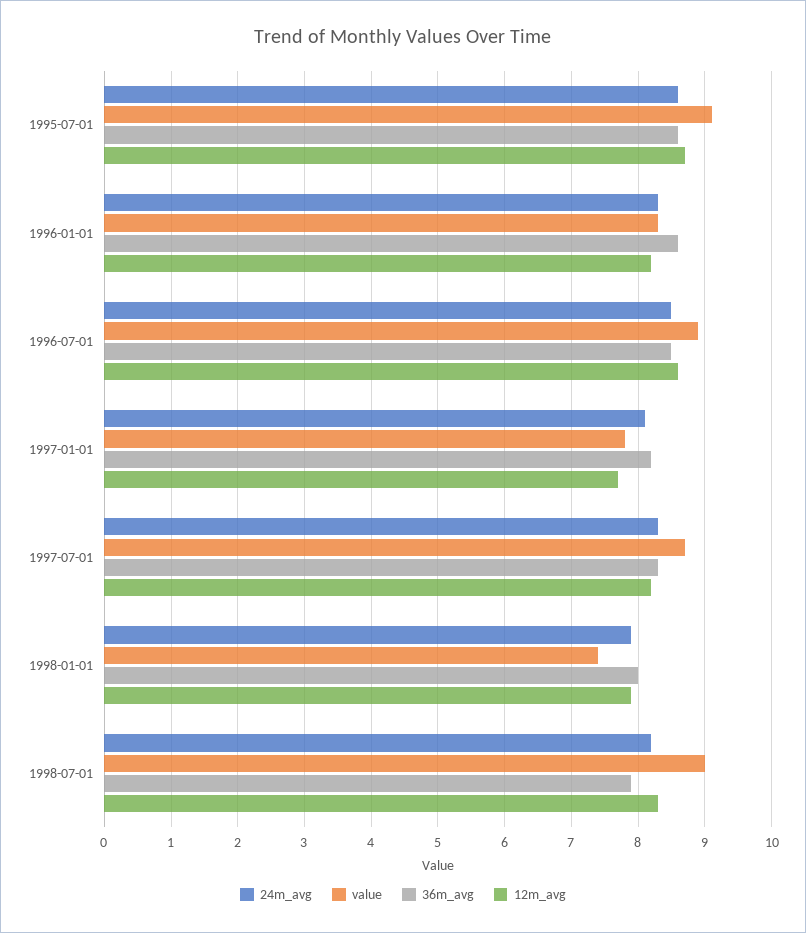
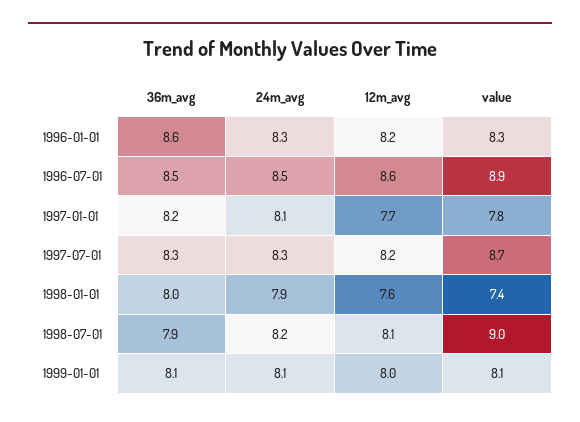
24m_avg, 1995-07-01: 8.6 -> none
value, 1995-07-01: 9.1 -> none
36m_avg, 1995-07-01: 8.6 -> none
12m_avg, 1995-07-01: 8.7 -> none
12m_avg, 1998-01-01: 7.9 -> 7.6
12m_avg, 1998-07-01: 8.3 -> 8.1
36m_avg, 1999-01-01: none -> 8.1
24m_avg, 1999-01-01: none -> 8.1
12m_avg, 1999-01-01: none -> 8
value, 1999-01-01: none -> 8.1

